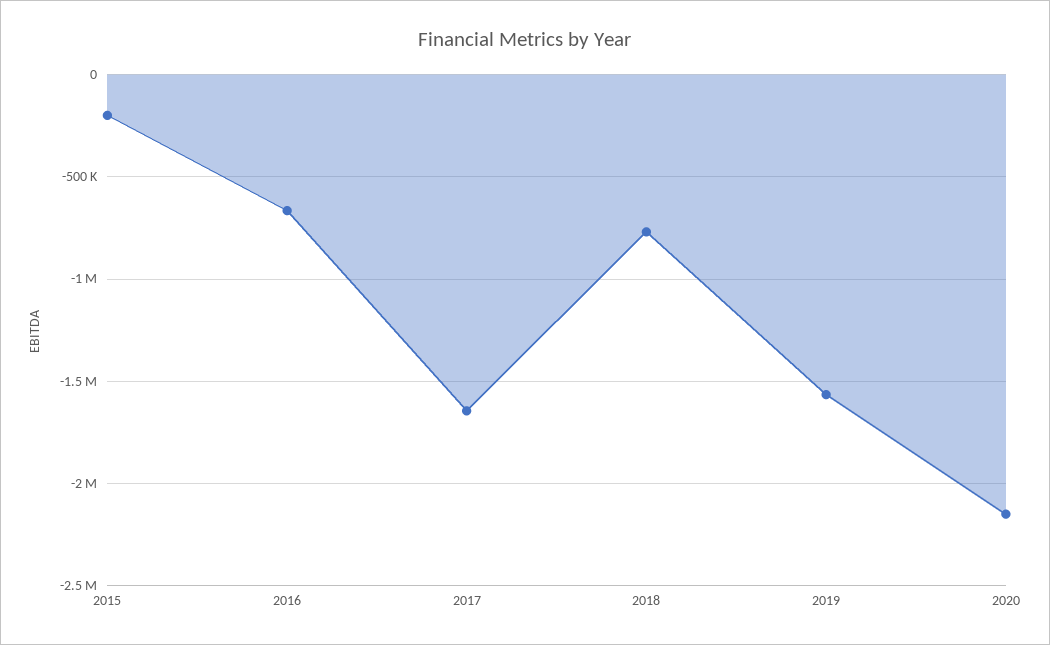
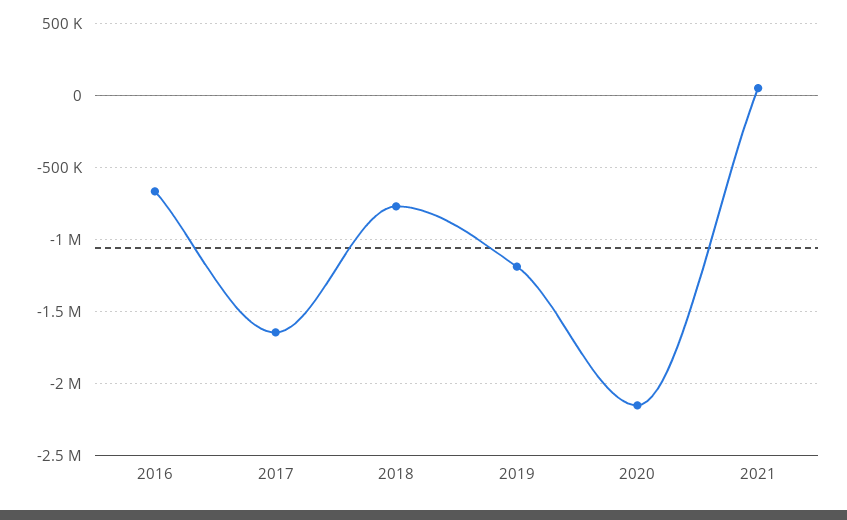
2015: -200000 -> none
2019: -1550000 -> -1200000
2021: none -> 50000

